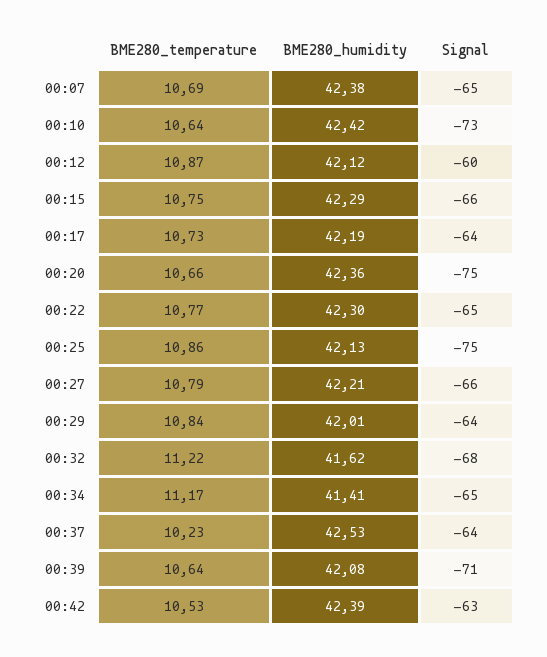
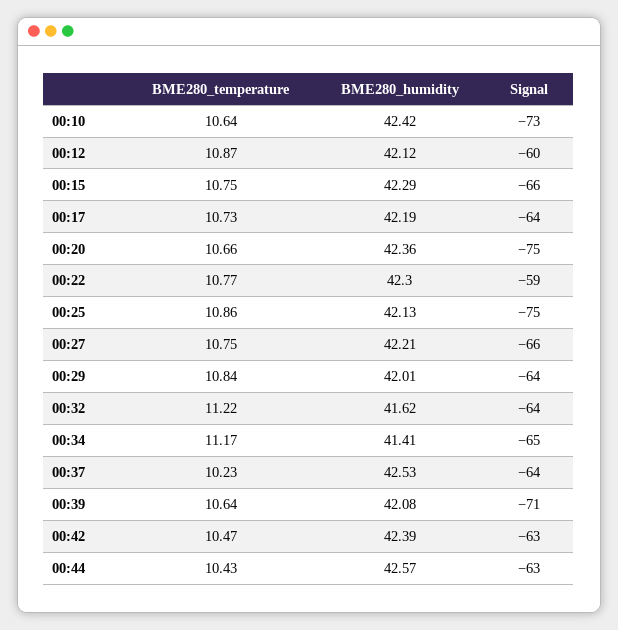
BME280_temperature, 00:07: 10.69 -> none
BME280_humidity, 00:07: 42.38 -> none
Signal, 00:07: -65 -> none
Signal, 00:22: -65 -> -59
BME280_temperature, 00:27: 10.79 -> 10.75
Signal, 00:32: -68 -> -64
BME280_temperature, 00:42: 10.53 -> 10.47
BME280_temperature, 00:44: none -> 10.43
BME280_humidity, 00:44: none -> 42.57
Signal, 00:44: none -> -63

